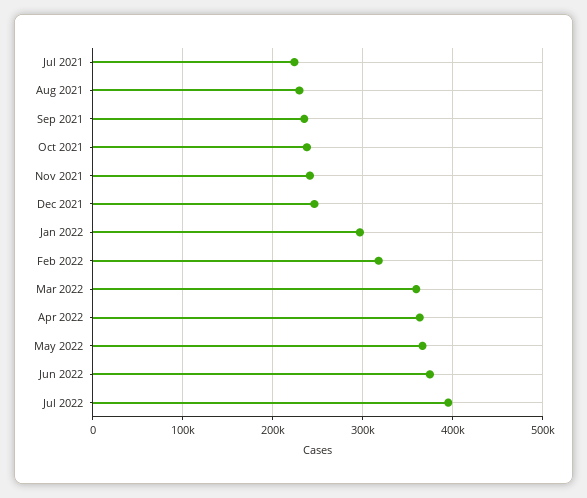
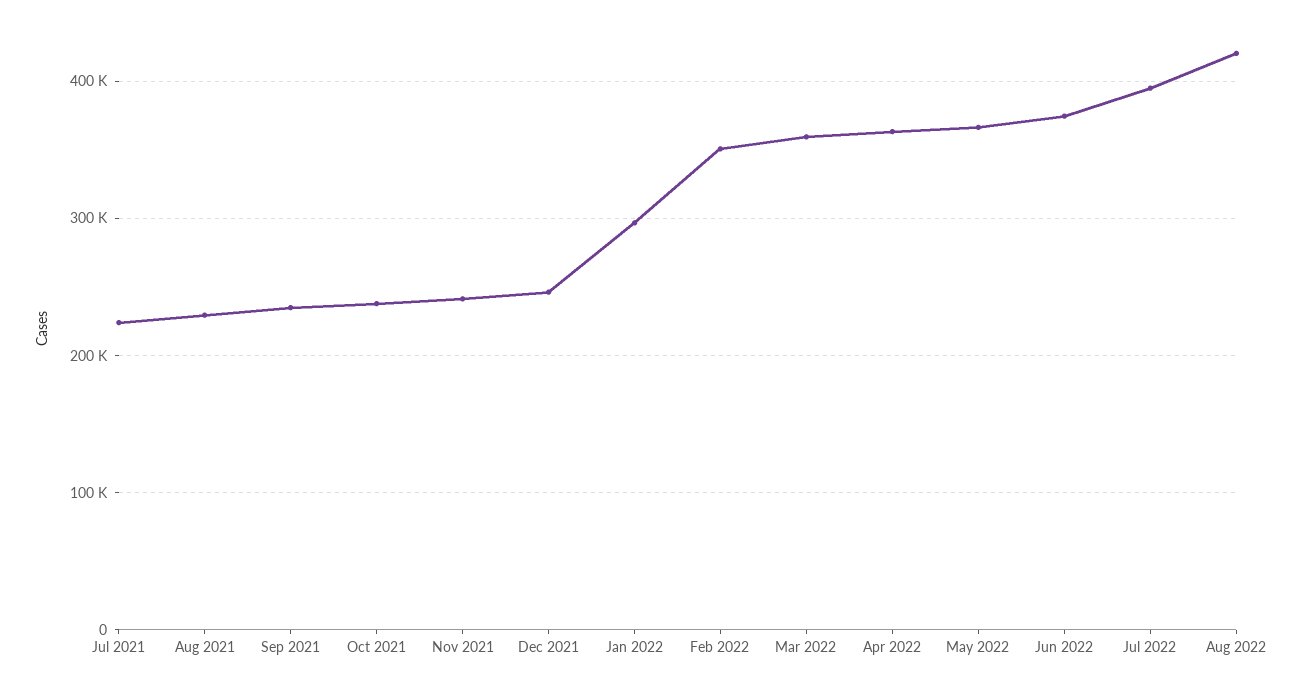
Feb 2022: 320000 -> 350000
Aug 2022: none -> 420000

